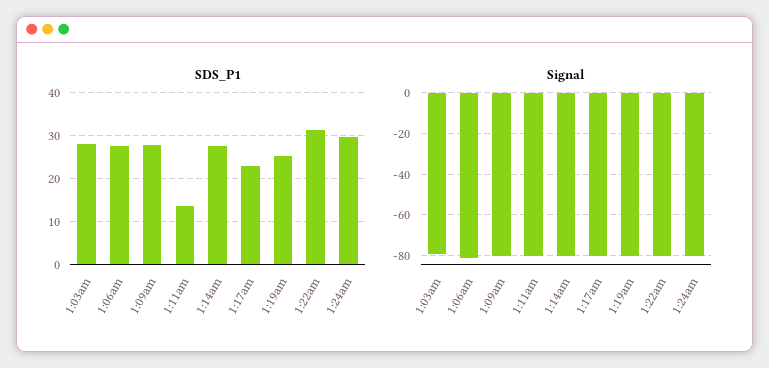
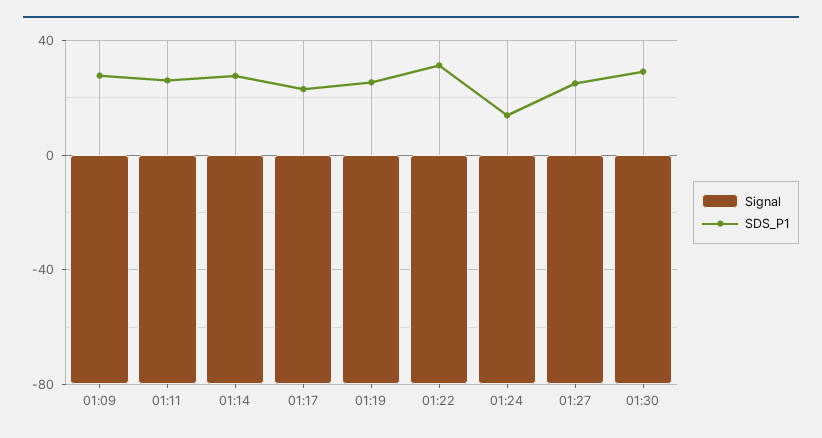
SDS_P1, 1:03am: 28 -> none
SDS_P1, 1:06am: 28 -> none
SDS_P1, 1:11am: 14 -> 25
SDS_P1, 1:24am: 30 -> 15
Signal, 1:03am: -80 -> none
Signal, 1:06am: -80 -> none
Signal, 01:27: none -> -80
SDS_P1, 01:27: none -> 25
Signal, 01:30: none -> -80
SDS_P1, 01:30: none -> 30

